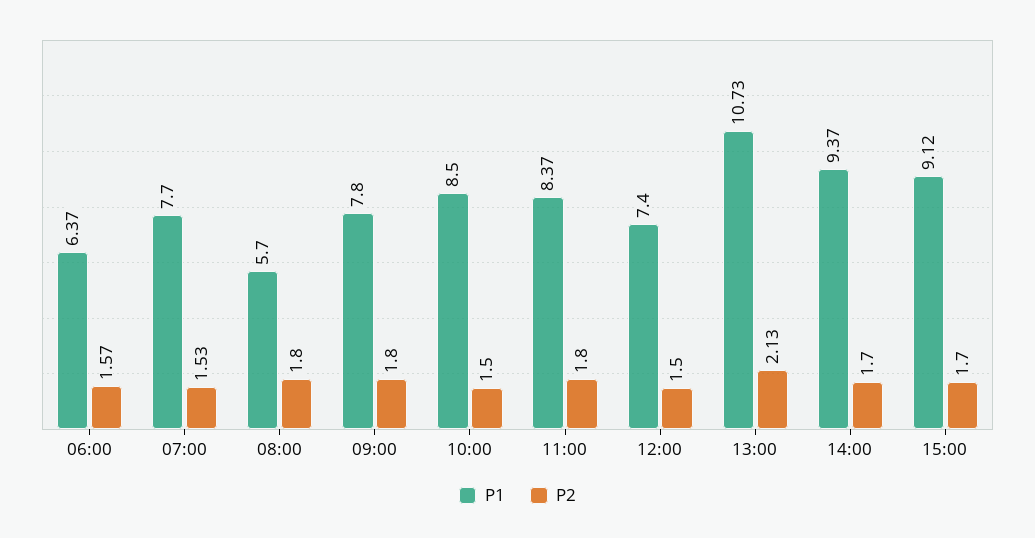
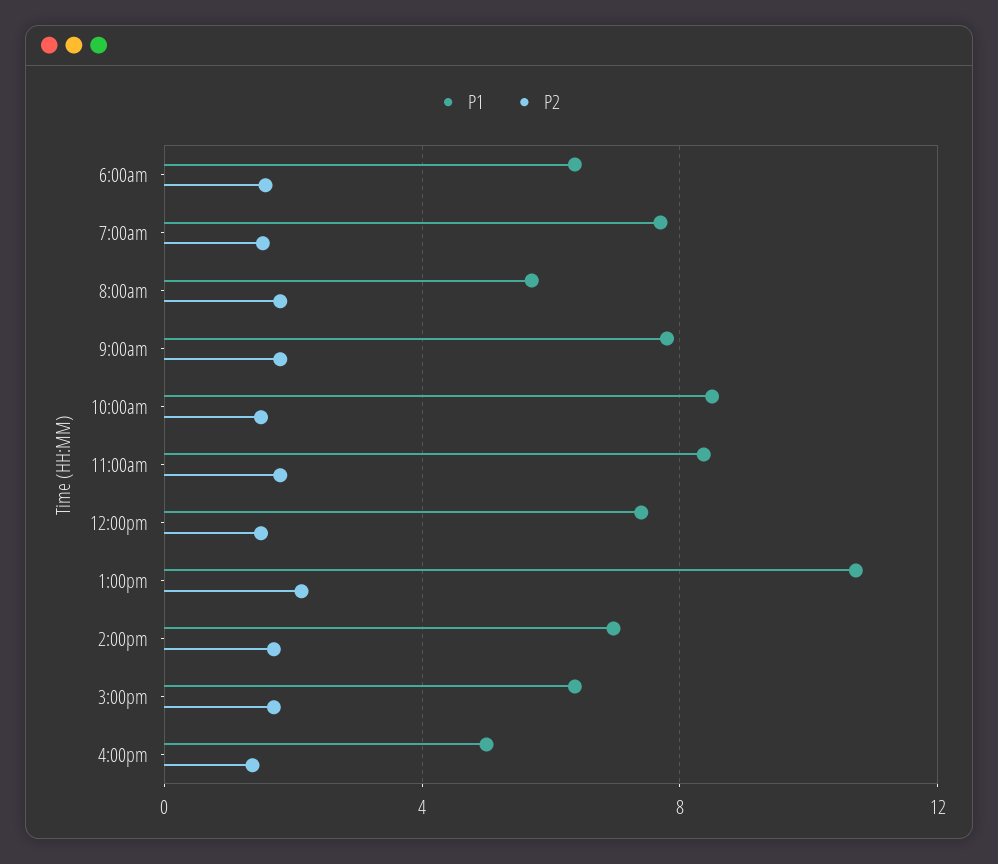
P1, 14:00: 9.37 -> 7
P1, 15:00: 9.12 -> 6.5
P1, 4:00pm: none -> 5
P2, 4:00pm: none -> 1.5

